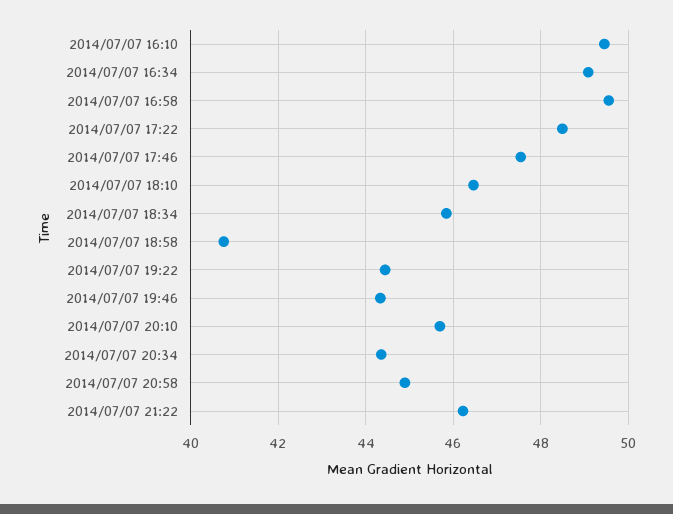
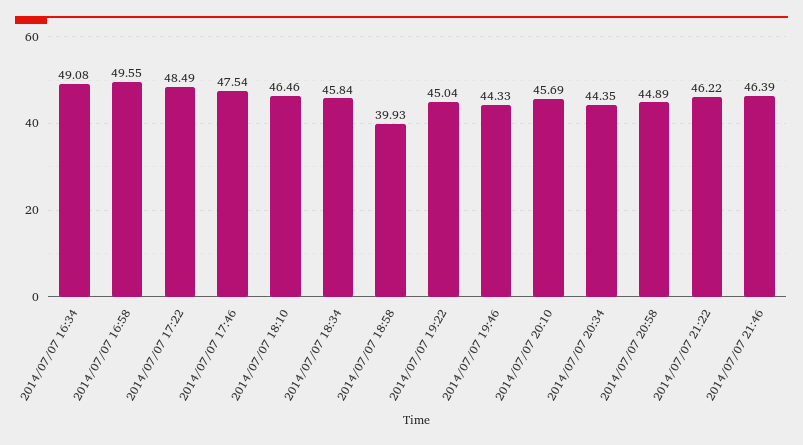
2014/07/07 16:10: 49.4 -> none
2014/07/07 18:58: 40.8 -> 39.93
2014/07/07 19:22: 44.4 -> 45.04
2014/07/07 21:46: none -> 46.39

